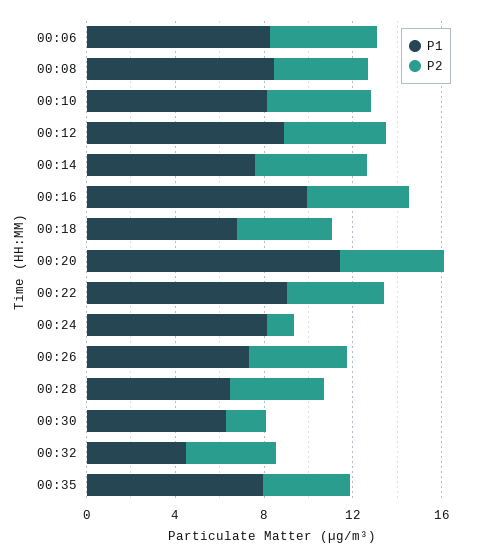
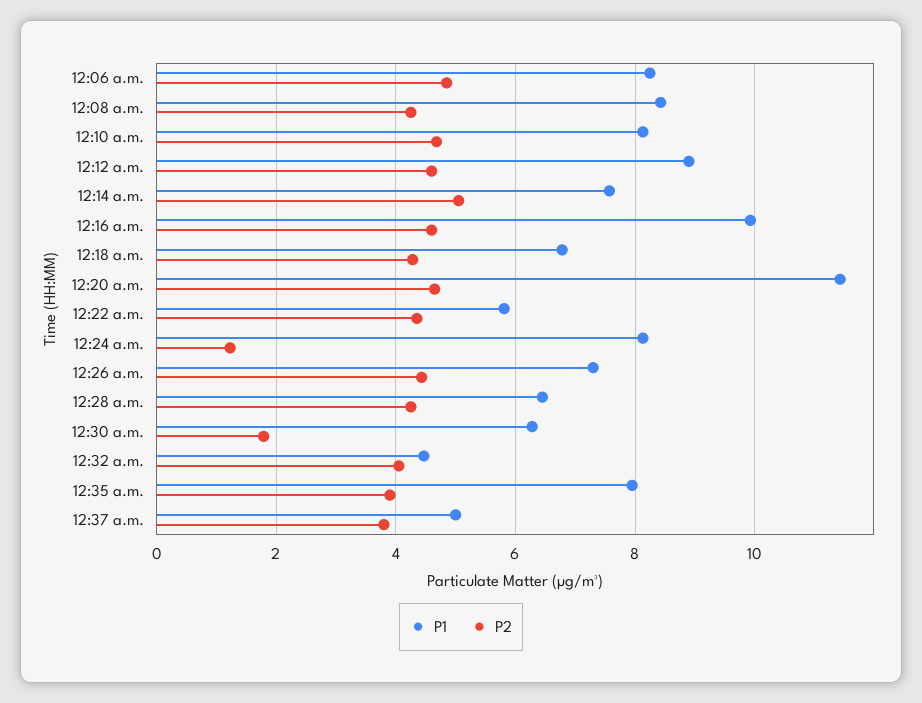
P1, 00:22: 9 -> 5.8
P1, 12:37 a.m.: none -> 5
P2, 12:37 a.m.: none -> 3.8

